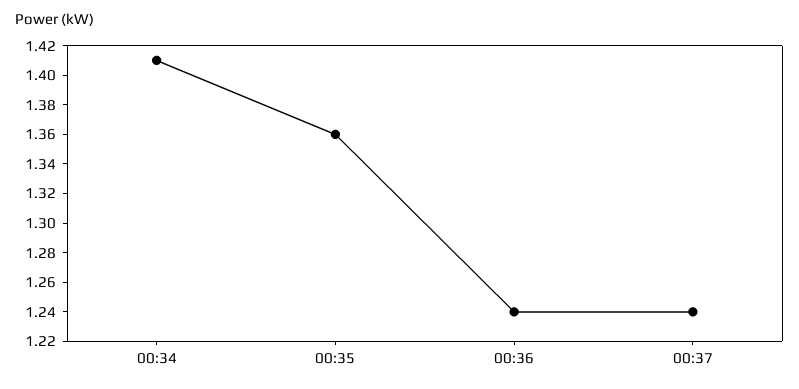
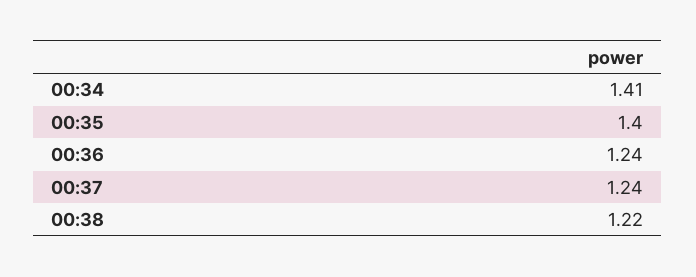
00:35: 1.36 -> 1.4
00:38: none -> 1.22

